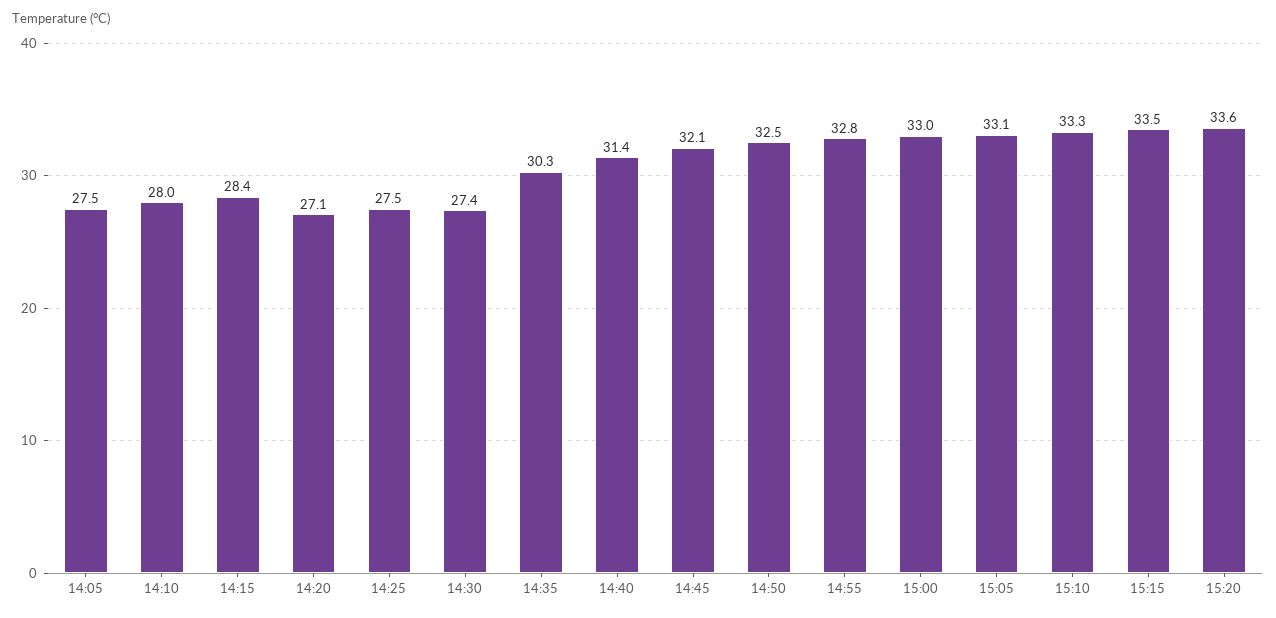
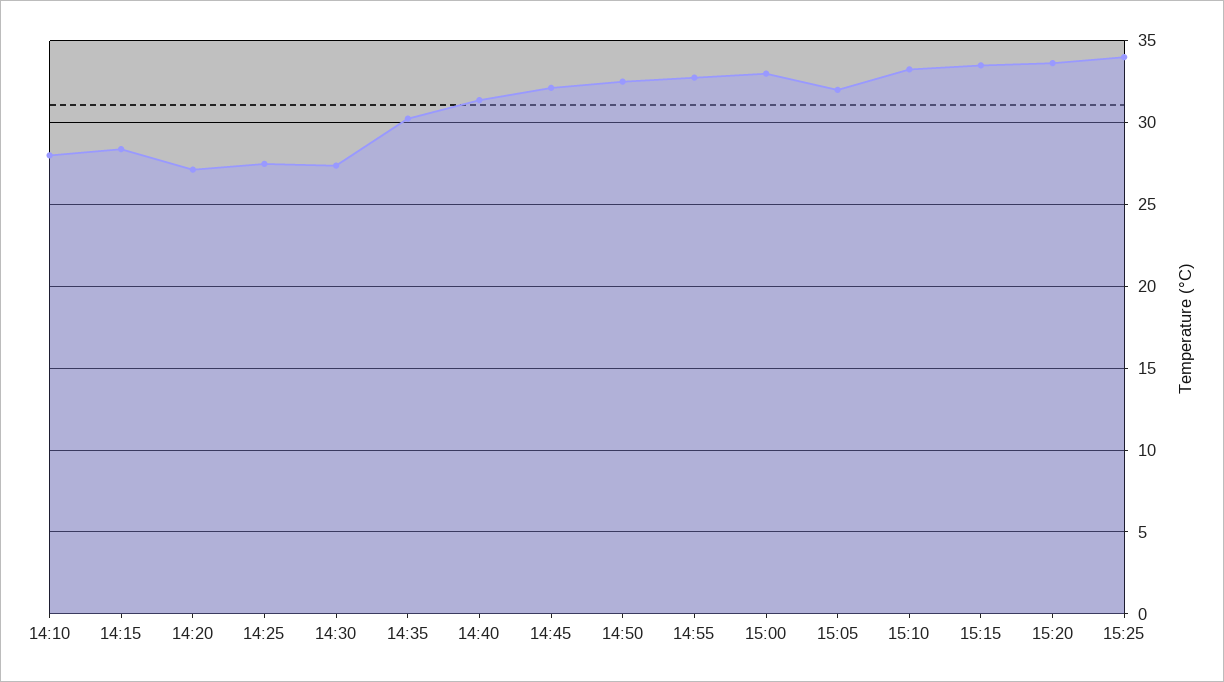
14:05: 27.5 -> none
15:05: 33.1 -> 32
15:25: none -> 34

